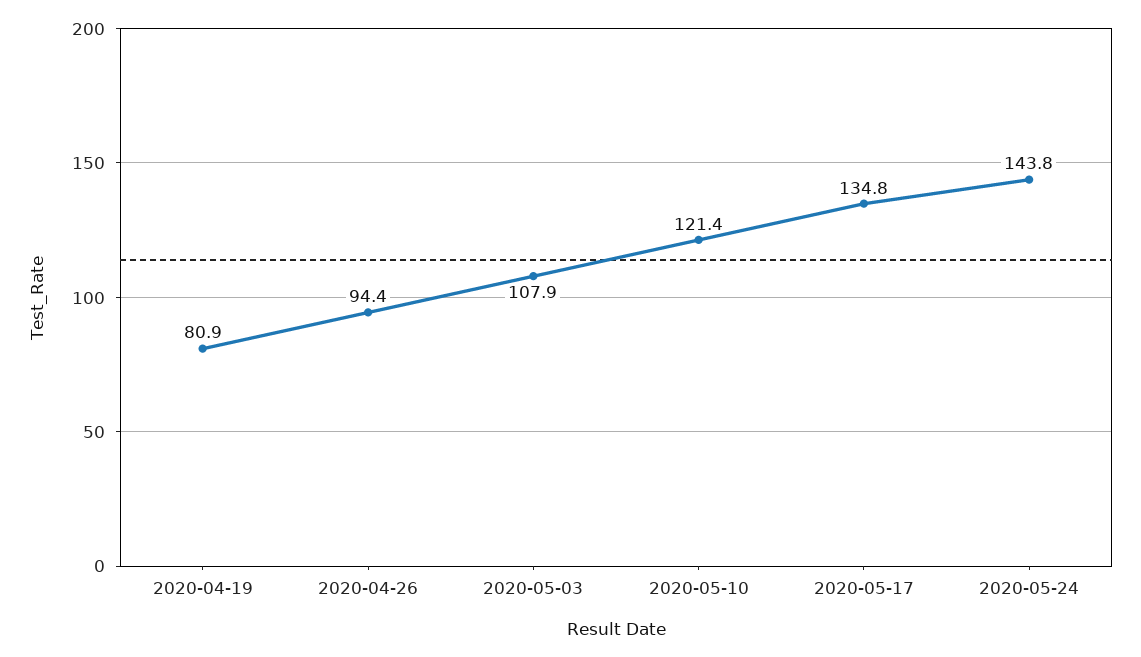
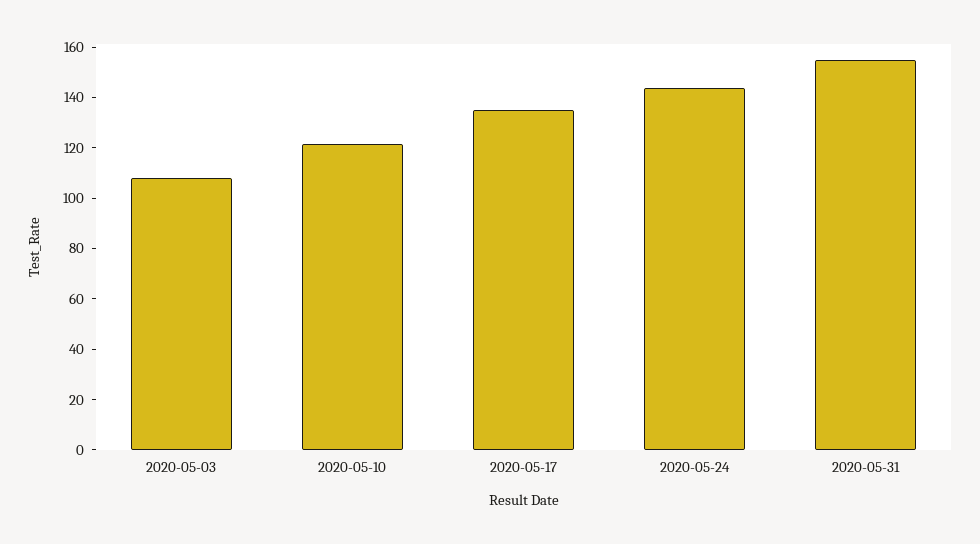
2020-04-19: 80.9 -> none
2020-04-26: 94.4 -> none
2020-05-31: none -> 155

